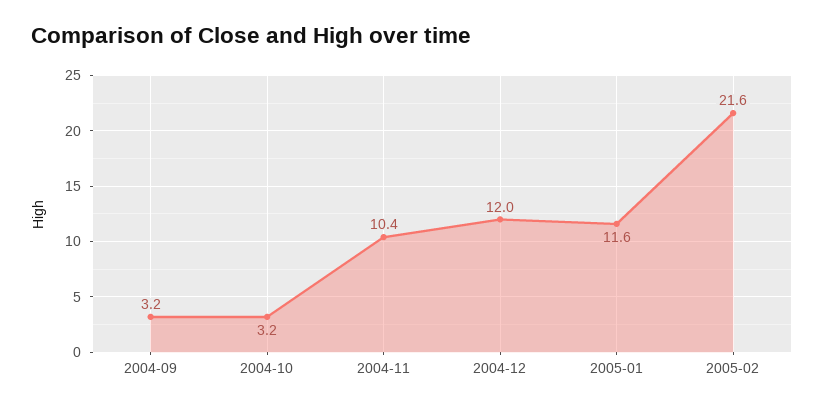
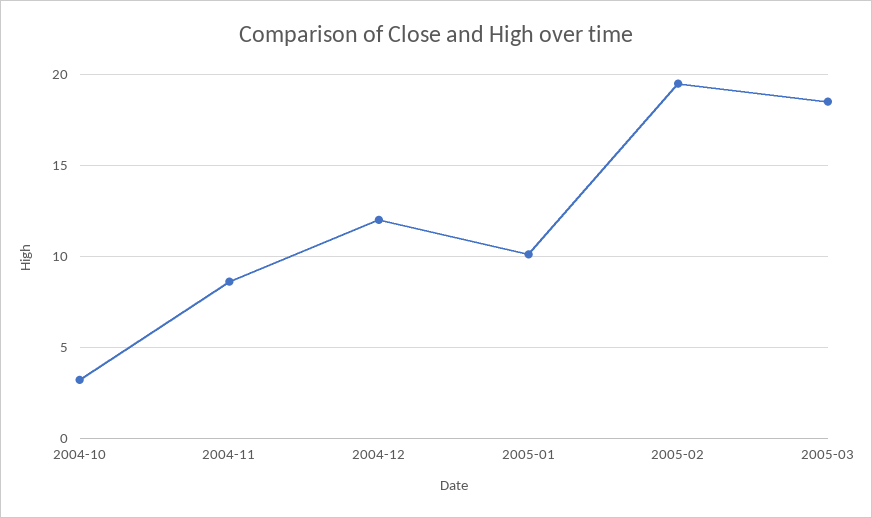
2004-09: 3.2 -> none
2004-11: 10.4 -> 8.5
2005-01: 11.6 -> 10
2005-02: 21.6 -> 19.5
2005-03: none -> 18.5

